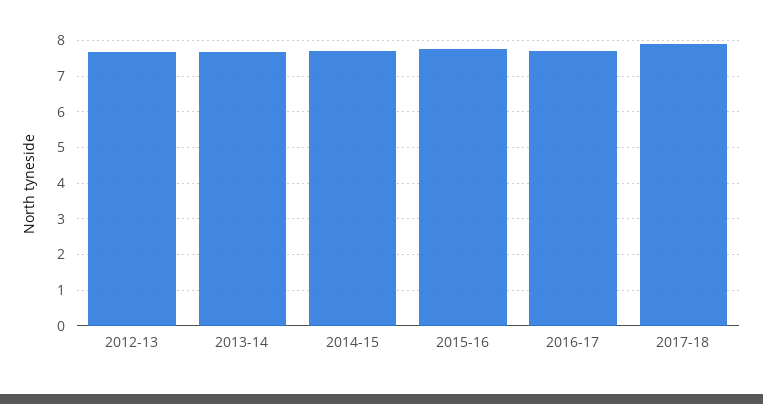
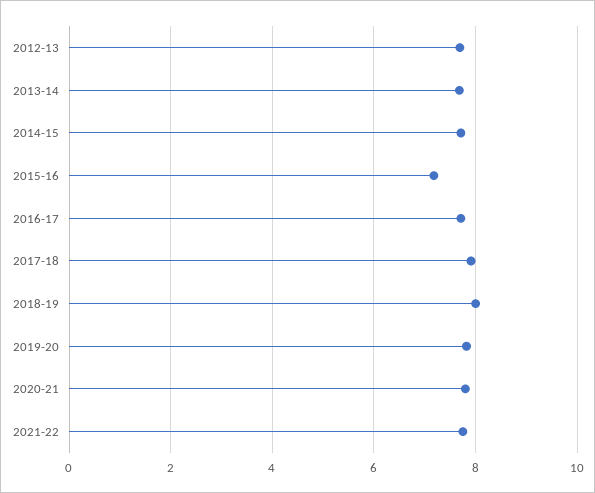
2015-16: 7.8 -> 7.2
2018-19: none -> 8
2019-20: none -> 7.8
2020-21: none -> 7.8
2021-22: none -> 7.8

